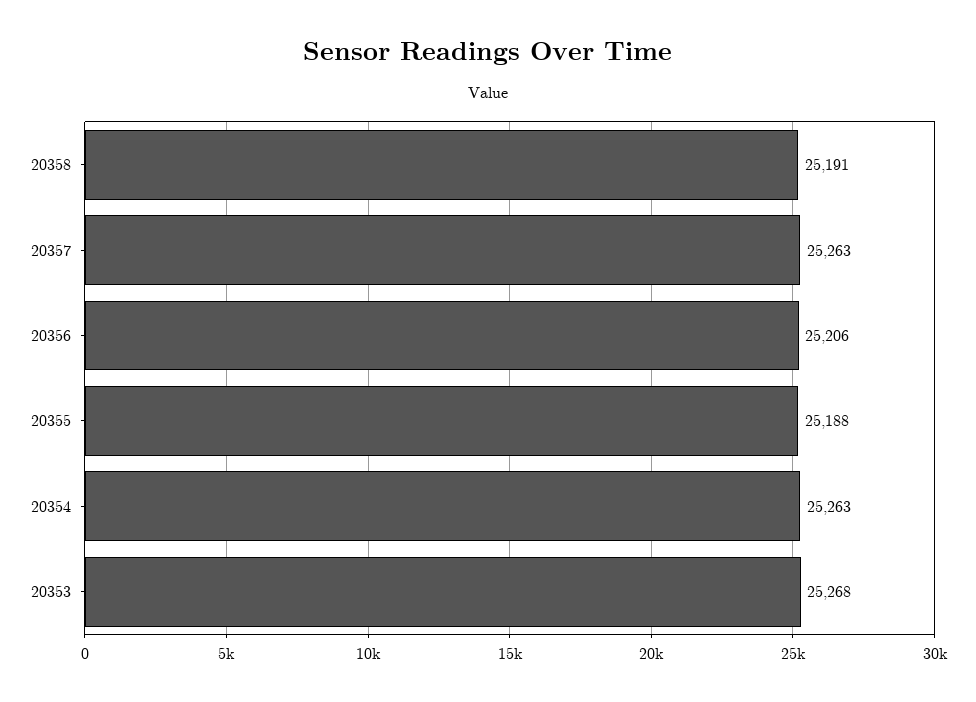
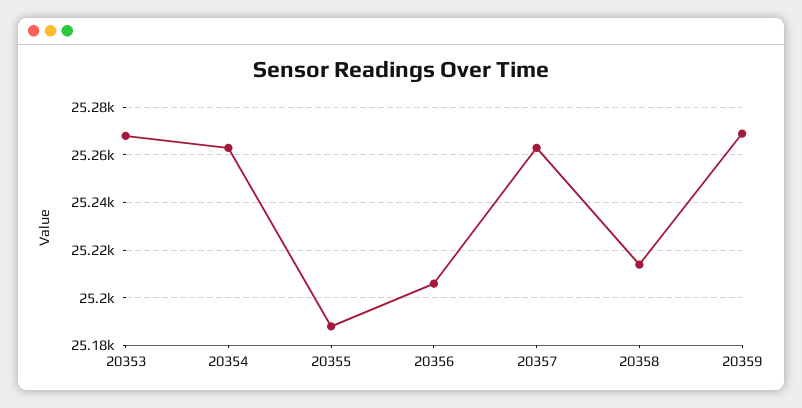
20358: 25191 -> 25215
20359: none -> 25270

